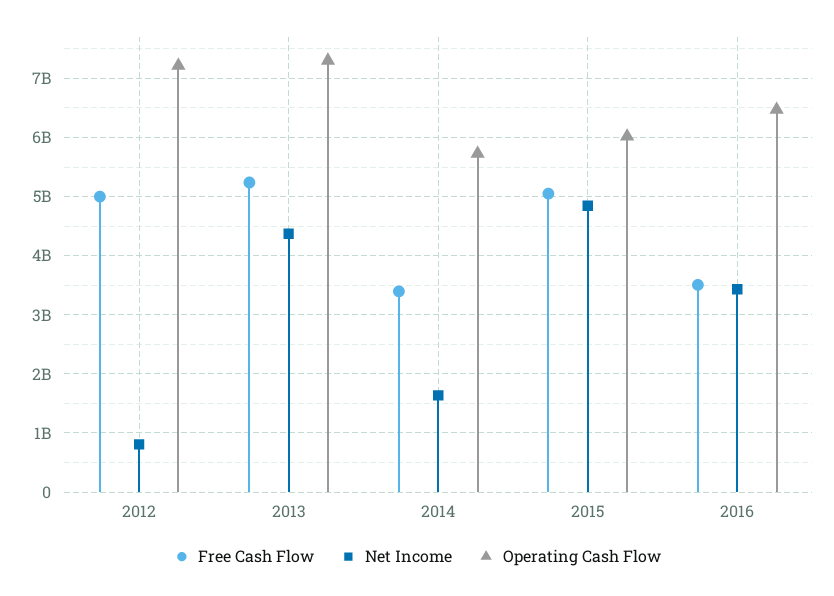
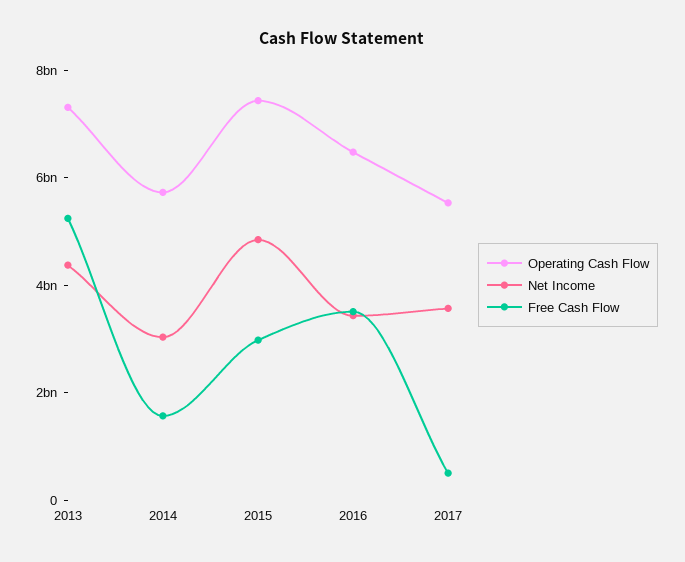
Free Cash Flow, 2012: 5000000000 -> none
Net Income, 2012: 800000000 -> none
Operating Cash Flow, 2012: 7200000000 -> none
Free Cash Flow, 2014: 3400000000 -> 1500000000
Net Income, 2014: 1600000000 -> 3000000000
Free Cash Flow, 2015: 5000000000 -> 3000000000
Operating Cash Flow, 2015: 6000000000 -> 7500000000
Operating Cash Flow, 2017: none -> 5500000000
Net Income, 2017: none -> 3500000000
Free Cash Flow, 2017: none -> 500000000

